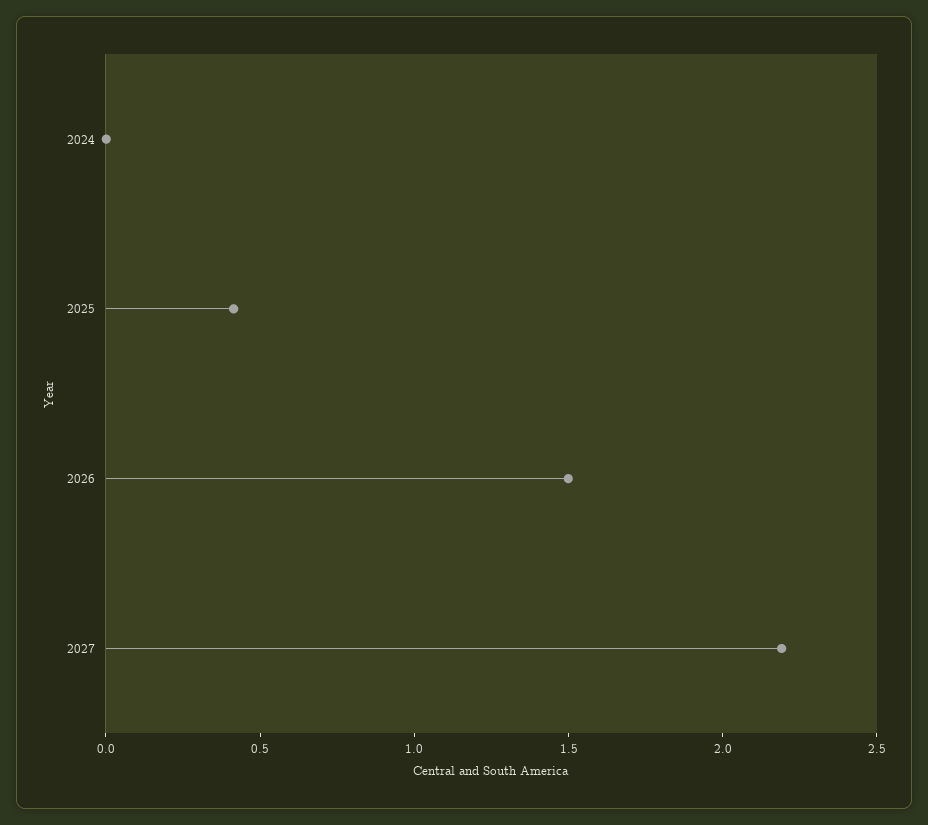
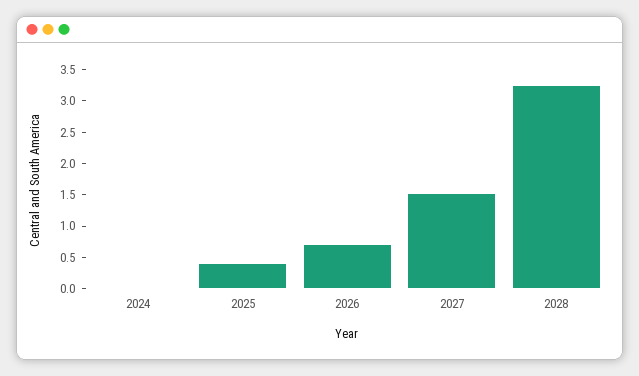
2026: 1.5 -> 0.75
2027: 2.2 -> 1.5
2028: none -> 3.25

